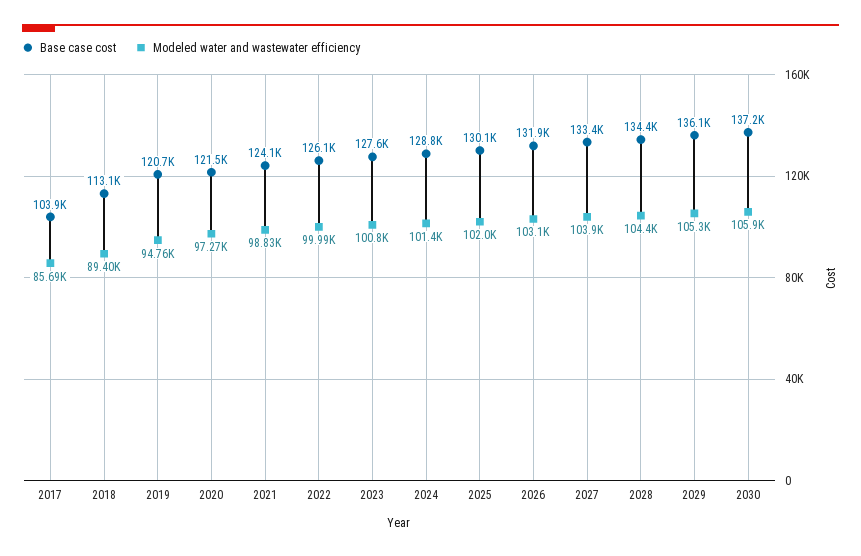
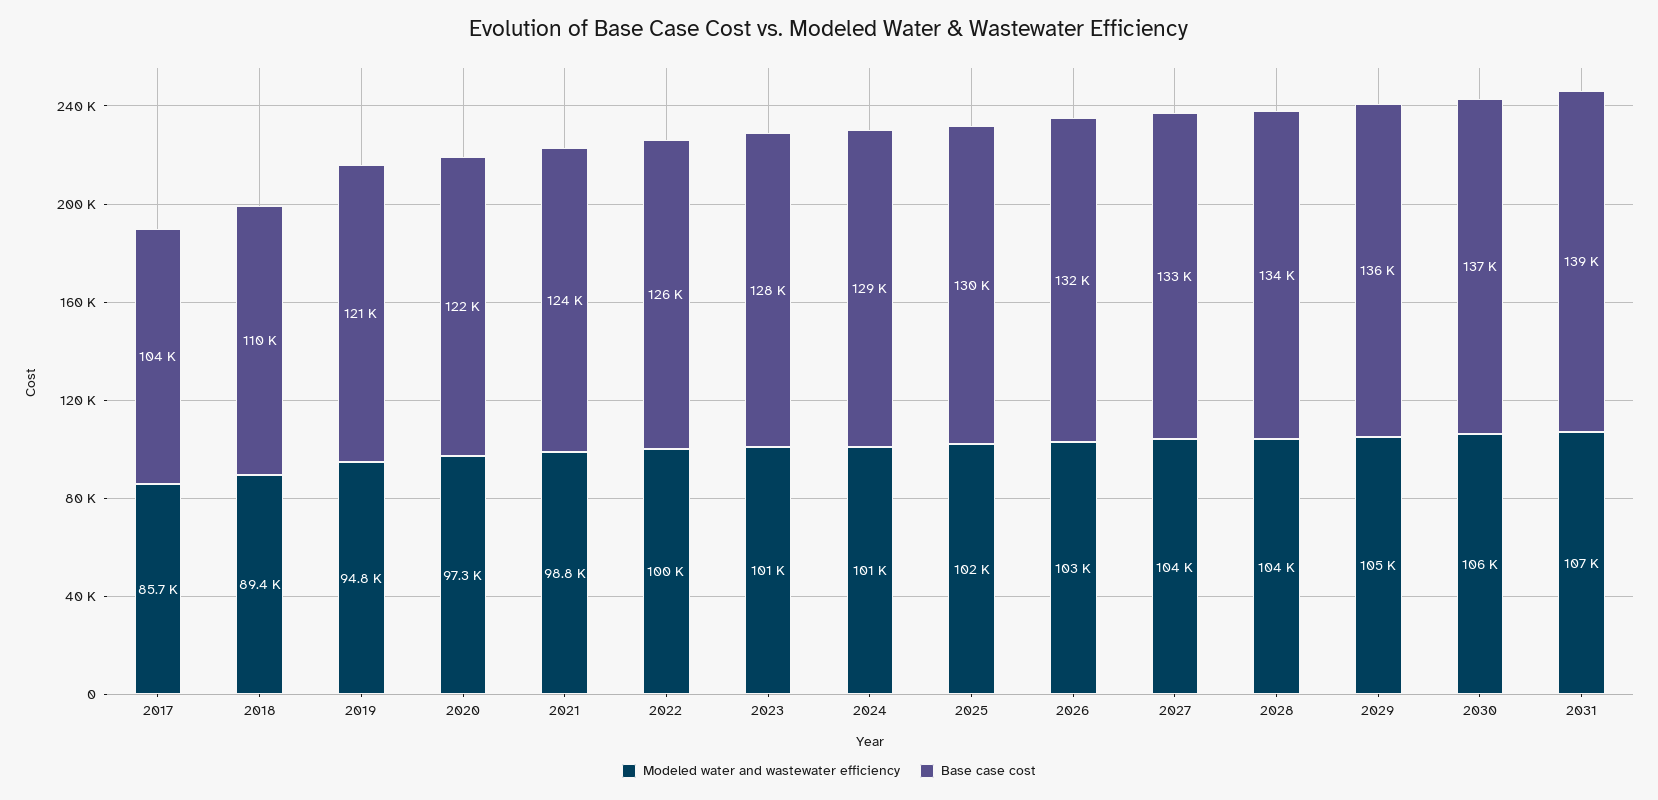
Base case cost, 2018: 113100 -> 110000
Modeled water and wastewater efficiency, 2031: none -> 107000
Base case cost, 2031: none -> 139000

